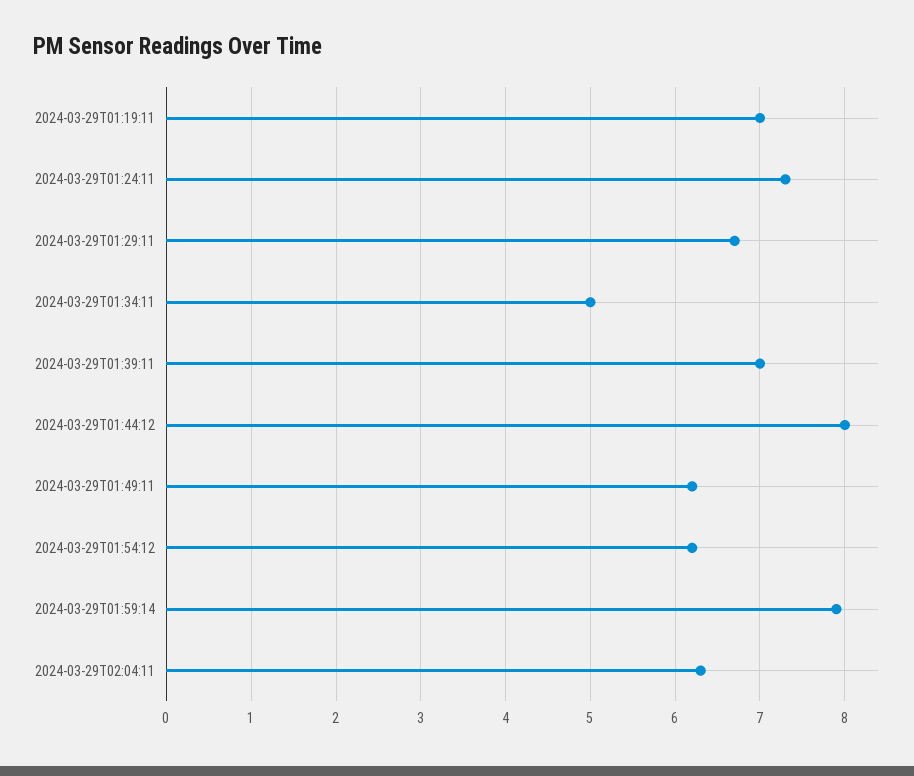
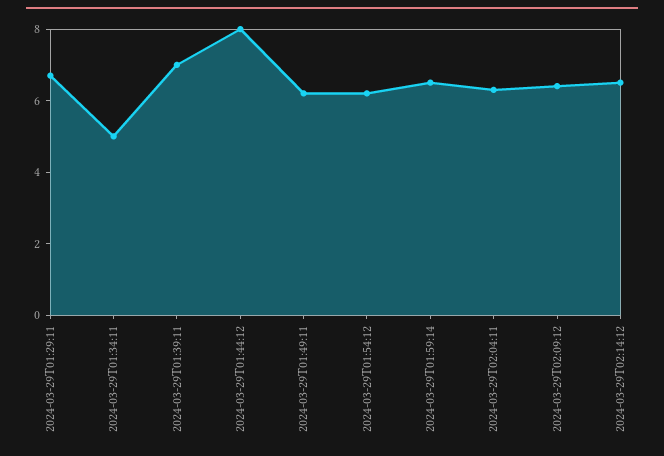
2024-03-29T01:19:11: 7 -> none
2024-03-29T01:24:11: 7.3 -> none
2024-03-29T01:59:14: 7.9 -> 6.5
2024-03-29T02:09:12: none -> 6.5
2024-03-29T02:14:12: none -> 6.5

